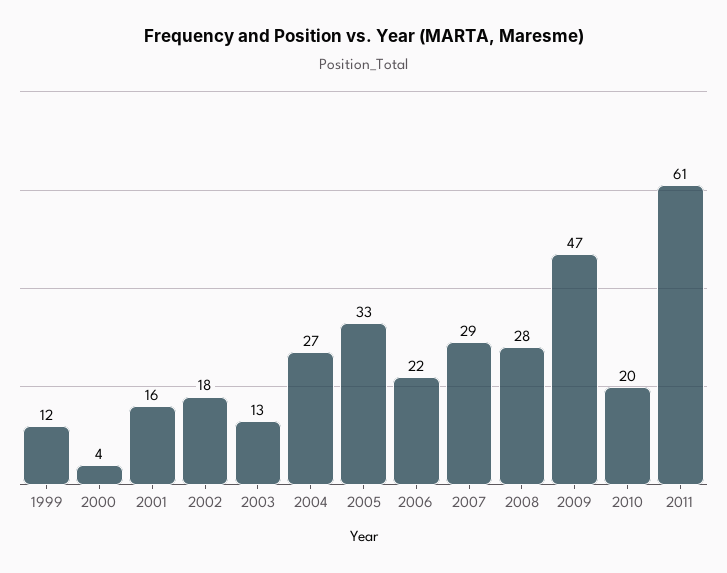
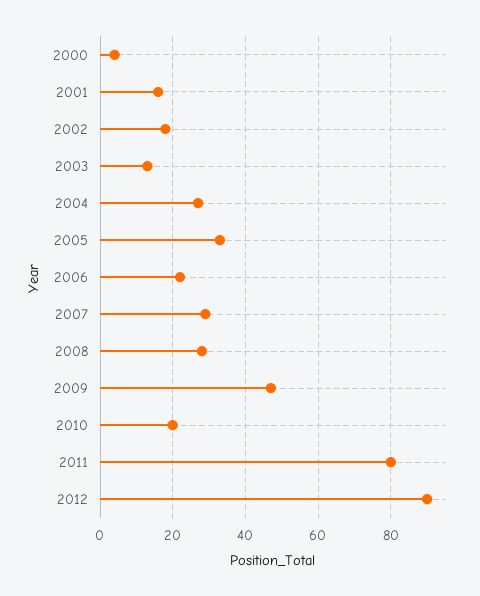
1999: 12 -> none
2011: 61 -> 80
2012: none -> 90

